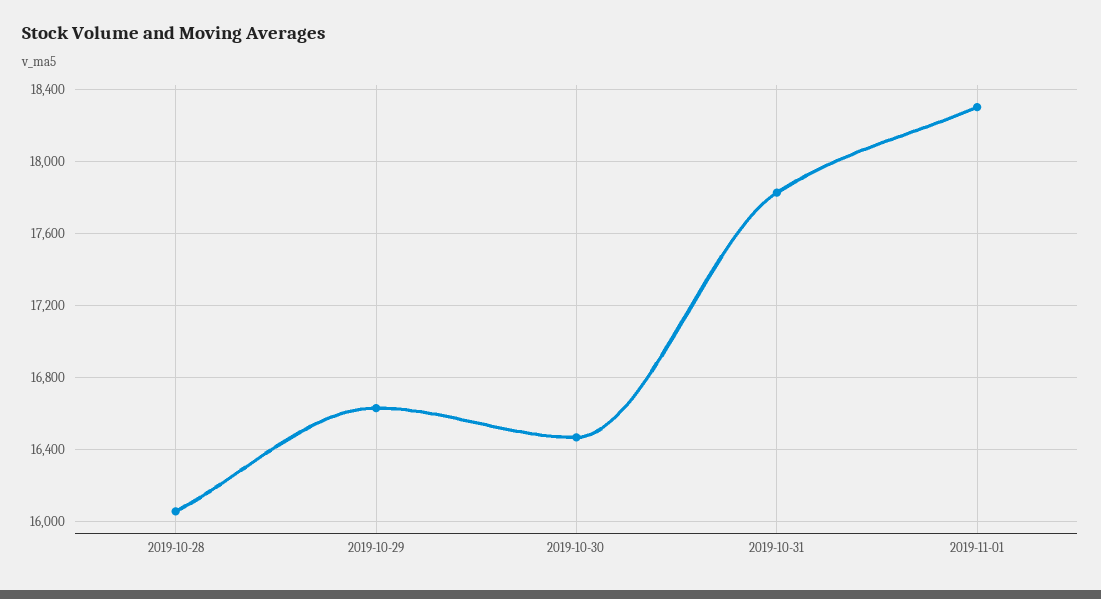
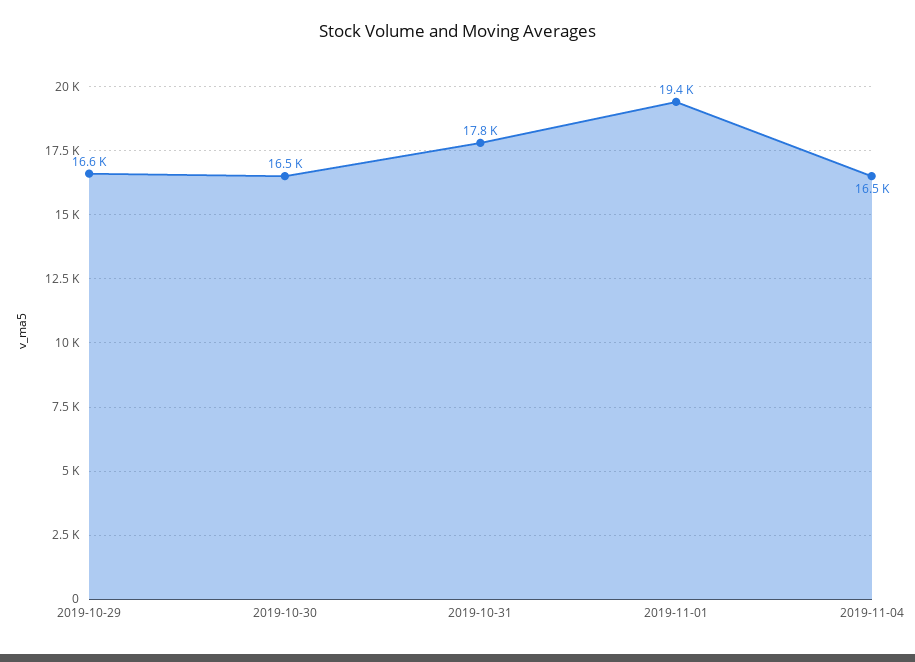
2019-10-28: 16050 -> none
2019-11-01: 18300 -> 19400
2019-11-04: none -> 16500

